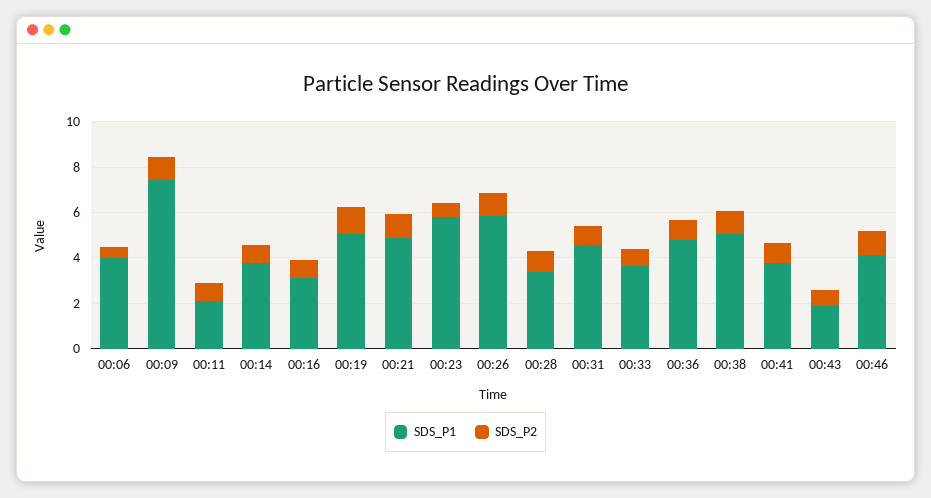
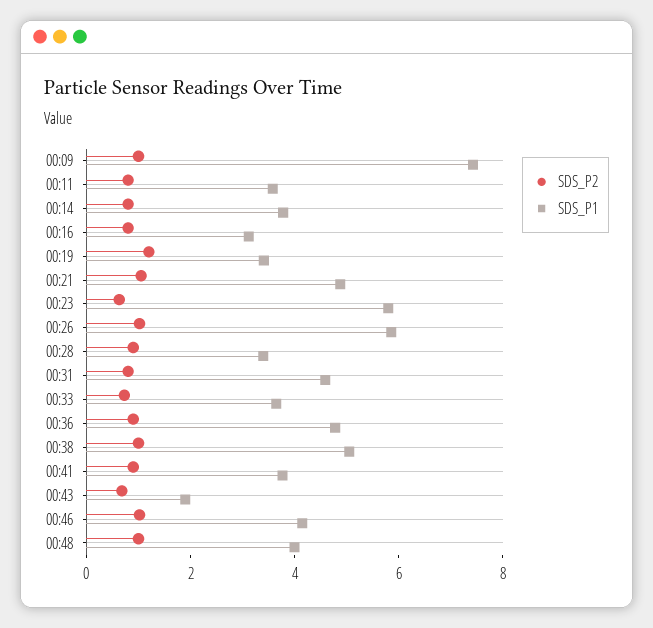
SDS_P1, 00:06: 4 -> none
SDS_P2, 00:06: 0.5 -> none
SDS_P1, 00:11: 2 -> 3.5
SDS_P1, 00:19: 5 -> 3.5
SDS_P2, 00:48: none -> 1
SDS_P1, 00:48: none -> 4

